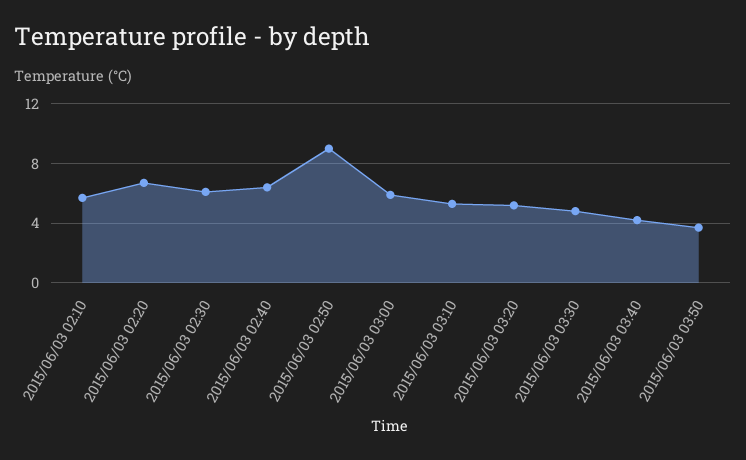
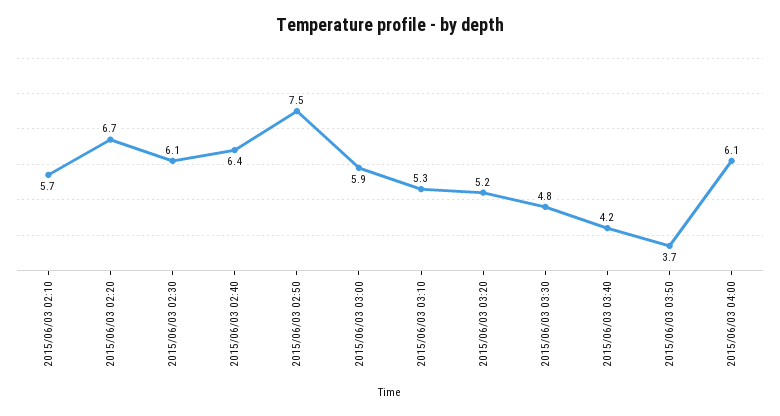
2015/06/03 02:50: 9 -> 7.5
2015/06/03 04:00: none -> 6.1

